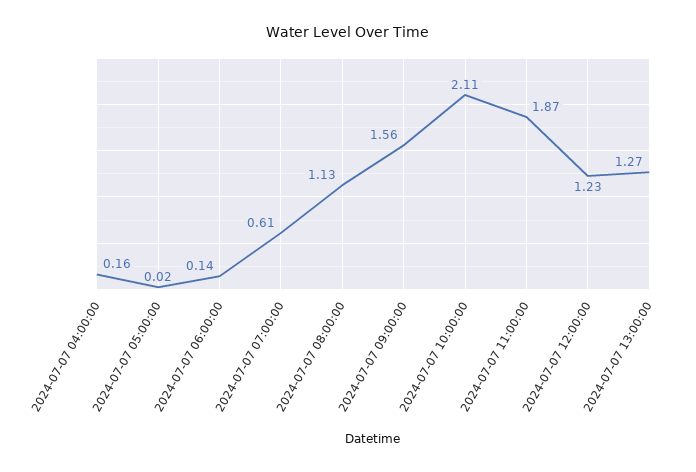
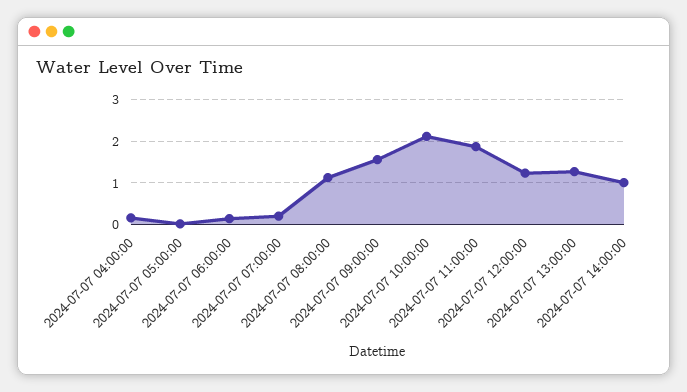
2024-07-07 07:00:00: 0.61 -> 0.2
2024-07-07 14:00:00: none -> 1

